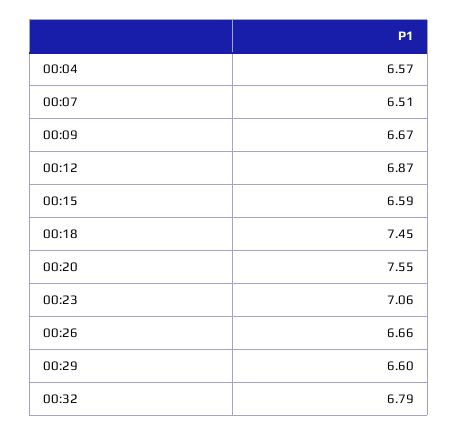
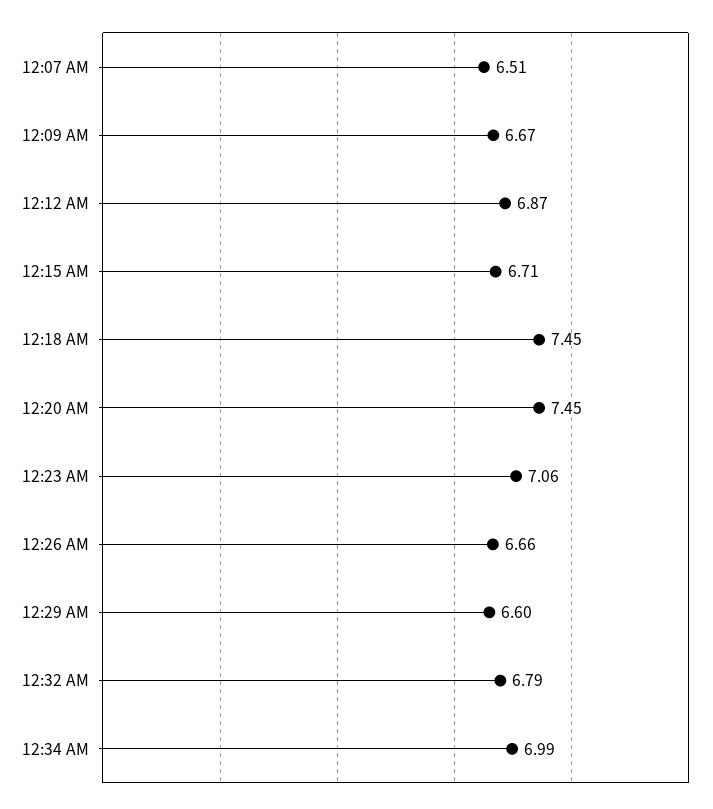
00:04: 6.57 -> none
00:15: 6.59 -> 6.71
00:20: 7.55 -> 7.45
12:34 AM: none -> 6.99

